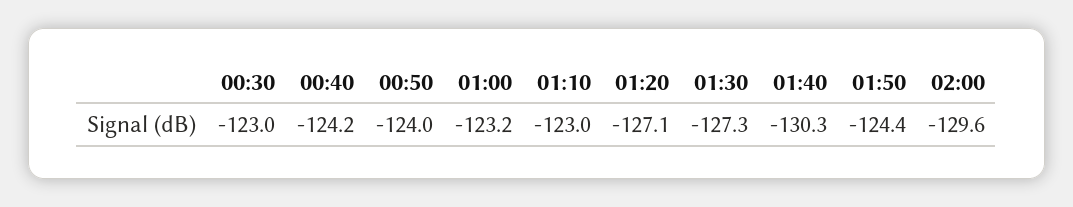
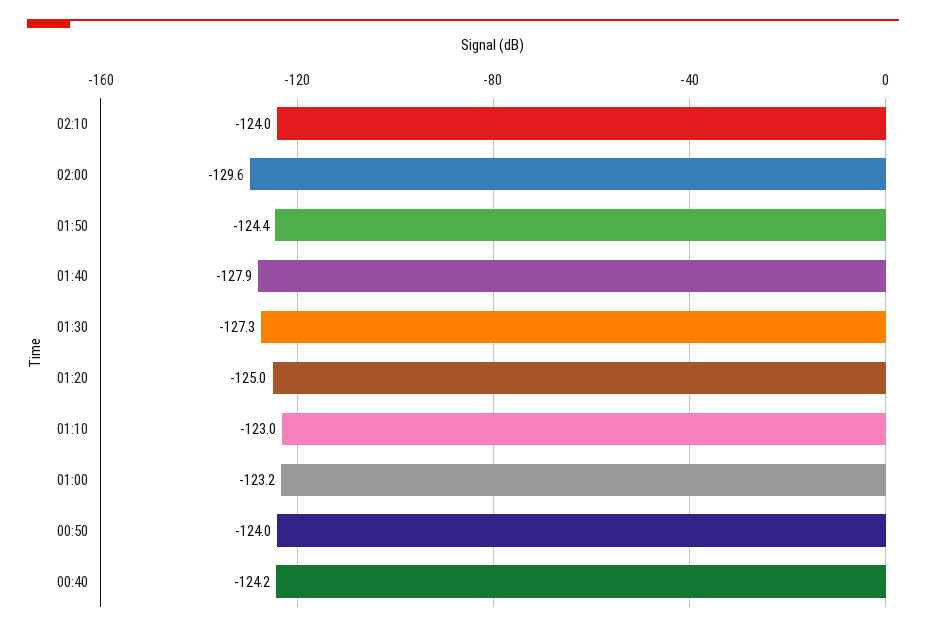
00:30: -123 -> none
01:20: -127.1 -> -125
01:40: -130.3 -> -127.9
02:10: none -> -124

